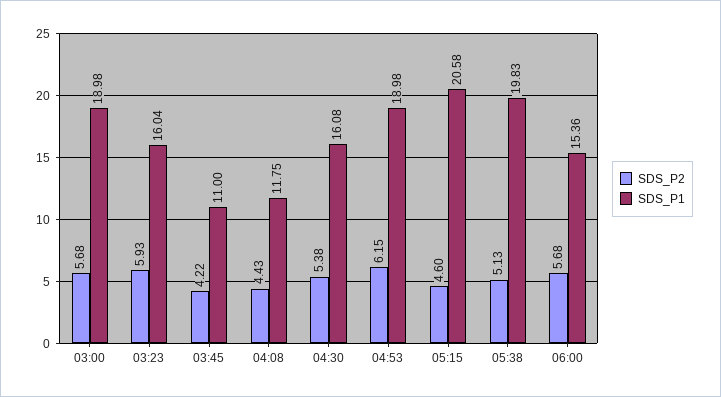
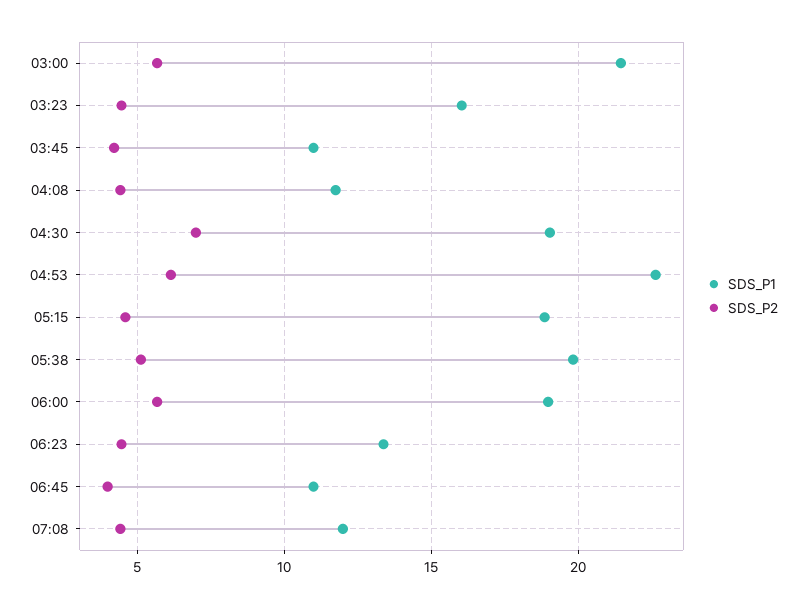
SDS_P1, 03:00: 18.98 -> 21.5
SDS_P2, 03:23: 5.93 -> 4.5
SDS_P2, 04:30: 5.38 -> 7
SDS_P1, 04:30: 16.08 -> 19
SDS_P1, 04:53: 18.98 -> 22.5
SDS_P1, 05:15: 20.58 -> 19
SDS_P1, 06:00: 15.36 -> 19
SDS_P1, 06:23: none -> 13.5
SDS_P2, 06:23: none -> 4.5
SDS_P1, 06:45: none -> 11
SDS_P2, 06:45: none -> 4
SDS_P1, 07:08: none -> 12
SDS_P2, 07:08: none -> 4.5

